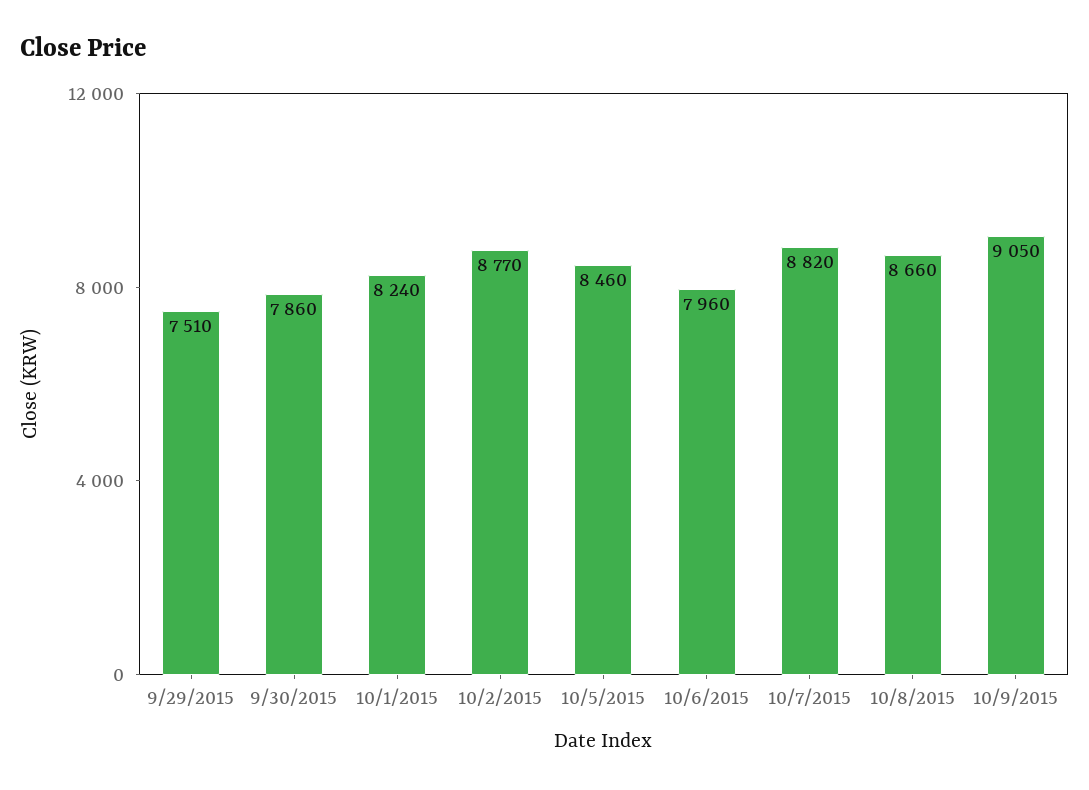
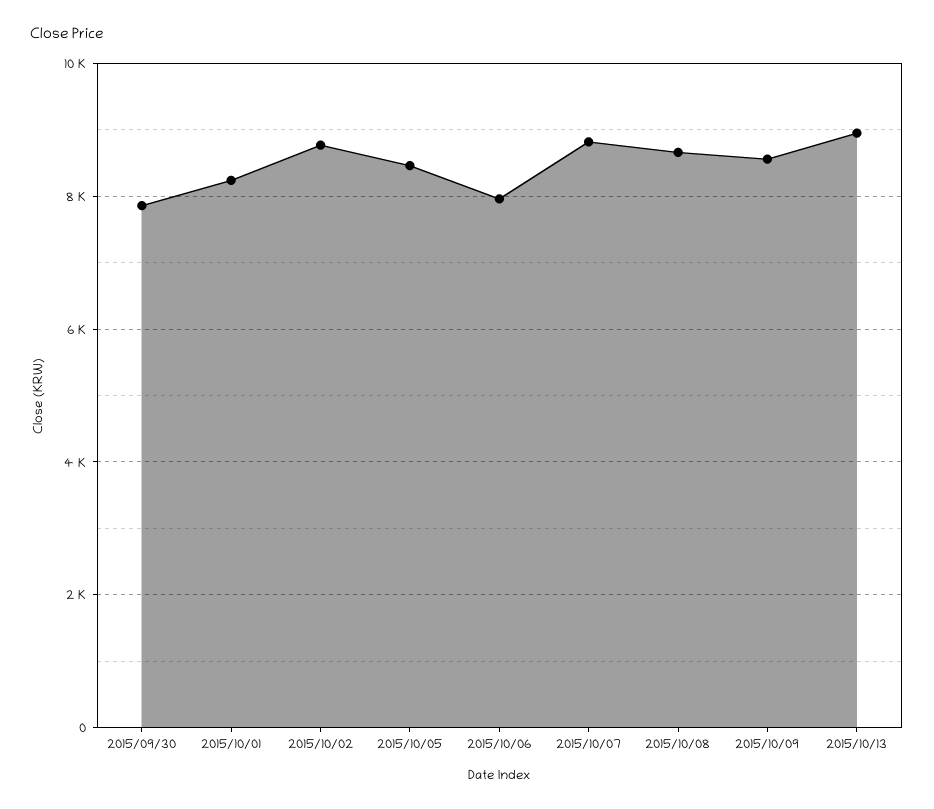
9/29/2015: 7510 -> none
10/9/2015: 9050 -> 8600
2015/10/13: none -> 9000

